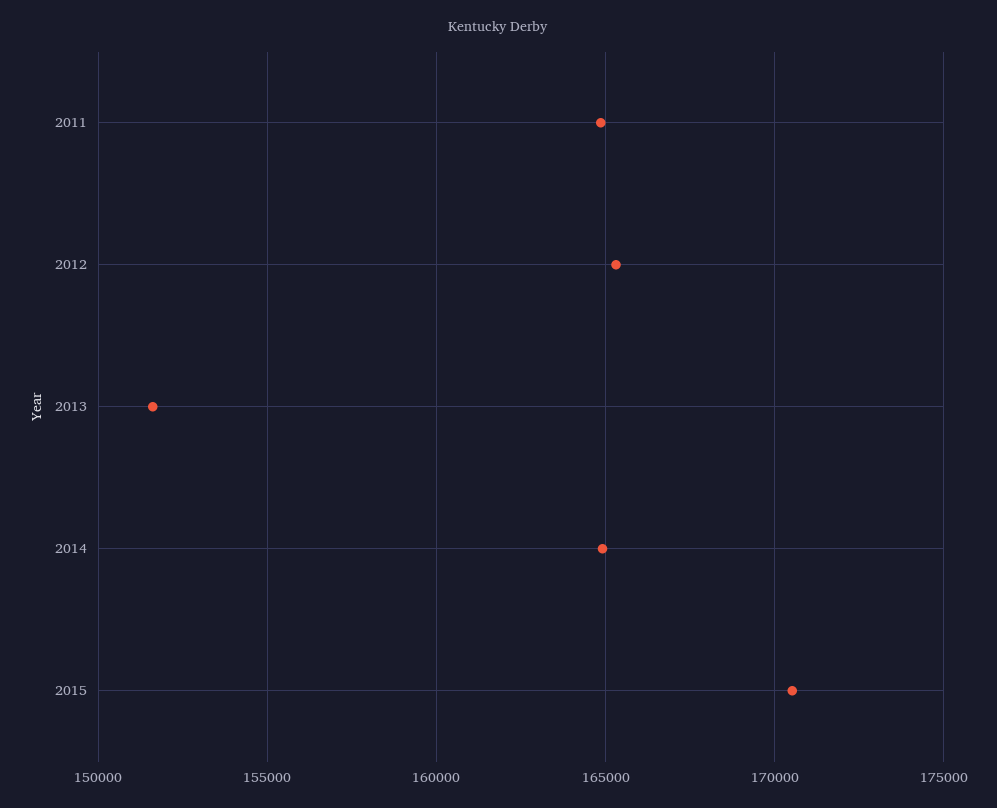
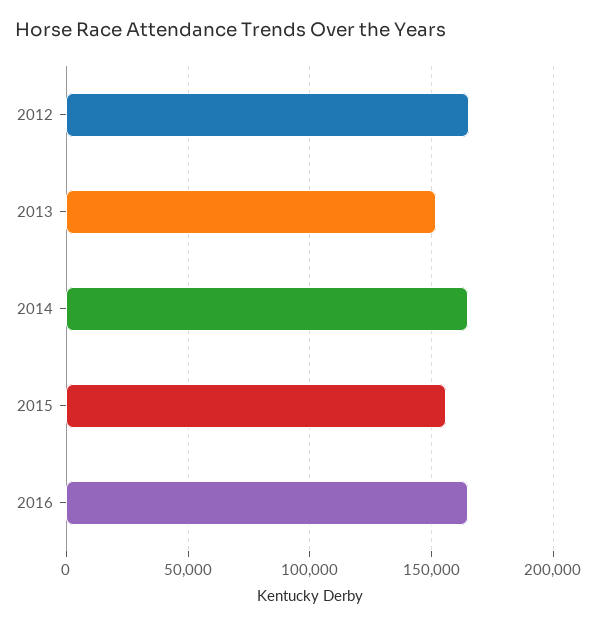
2011: 165000 -> none
2015: 170500 -> 155000
2016: none -> 165000

